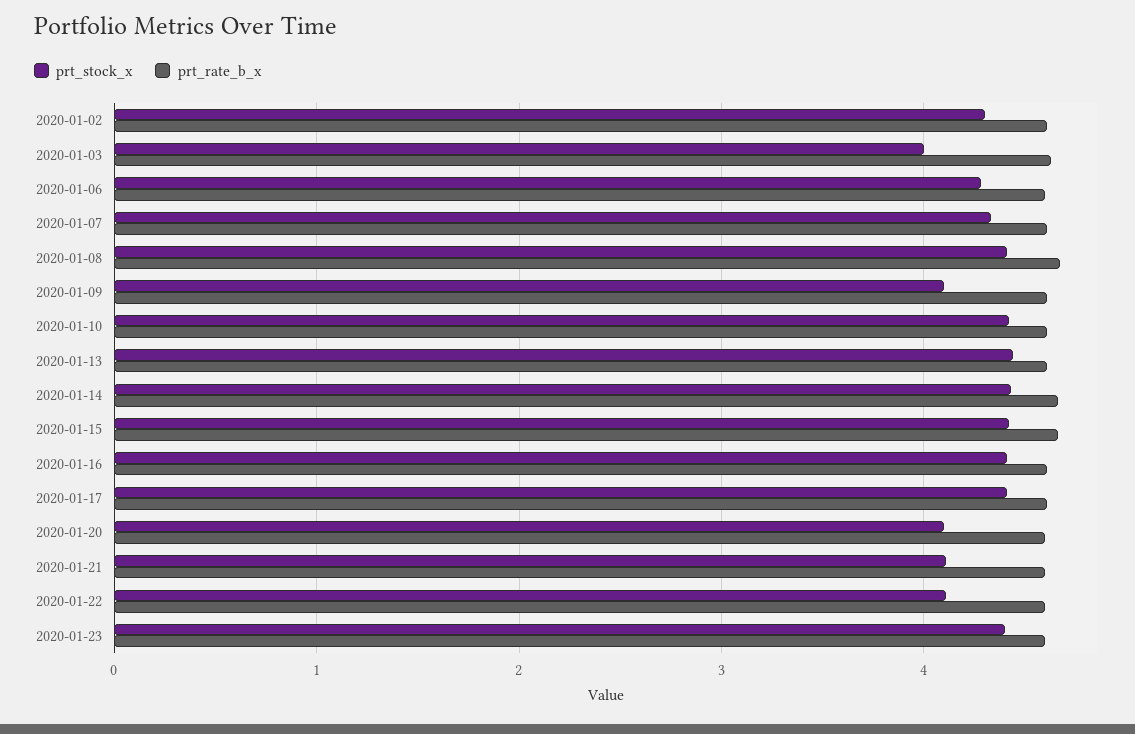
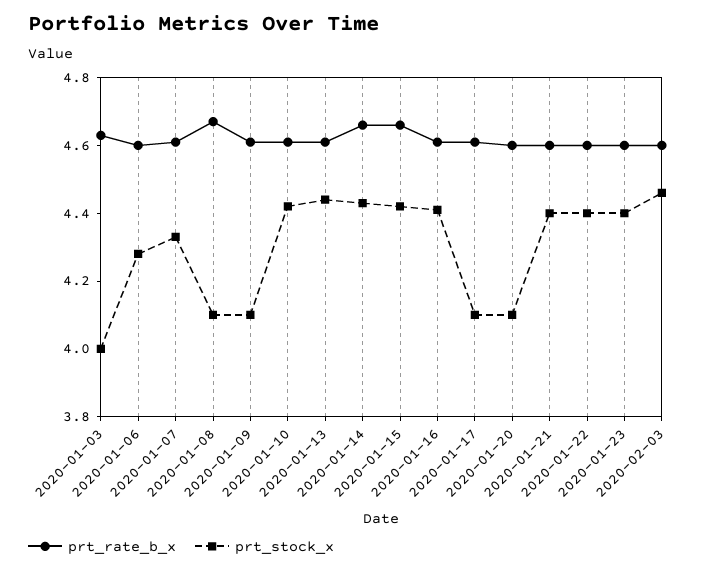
prt_stock_x, 2020-01-02: 4.3 -> none
prt_rate_b_x, 2020-01-02: 4.6 -> none
prt_stock_x, 2020-01-08: 4.4 -> 4.1
prt_stock_x, 2020-01-17: 4.4 -> 4.1
prt_stock_x, 2020-01-21: 4.1 -> 4.4
prt_stock_x, 2020-01-22: 4.1 -> 4.4
prt_rate_b_x, 2020-02-03: none -> 4.6
prt_stock_x, 2020-02-03: none -> 4.45

